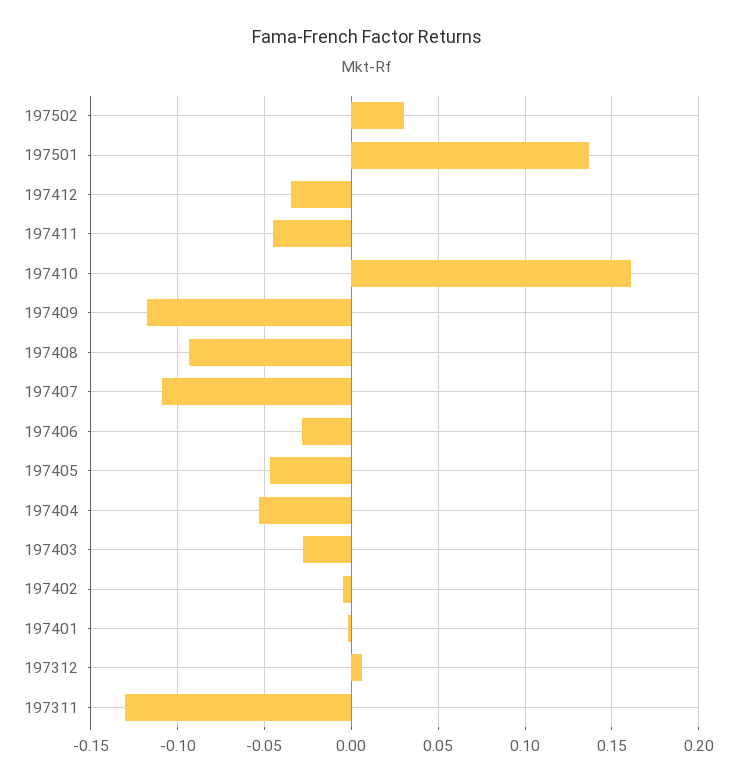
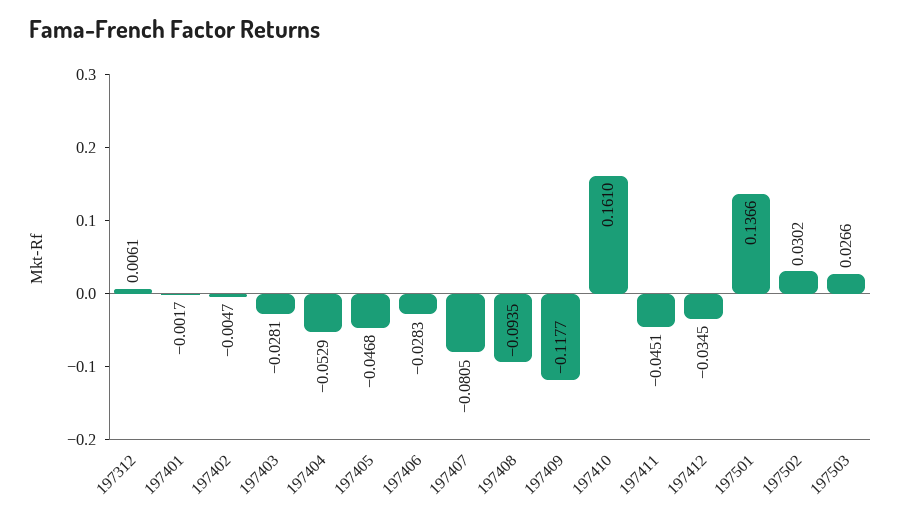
197407: -0.11 -> -0.0805
197311: -0.13 -> none
197503: none -> 0.0266

